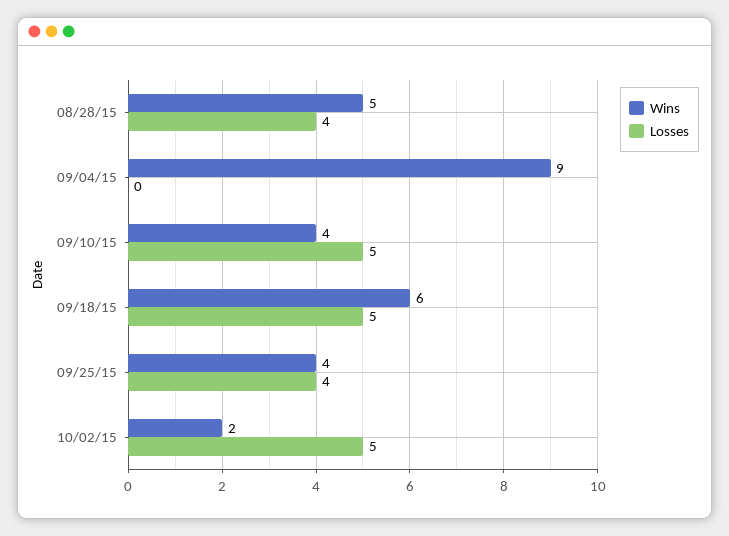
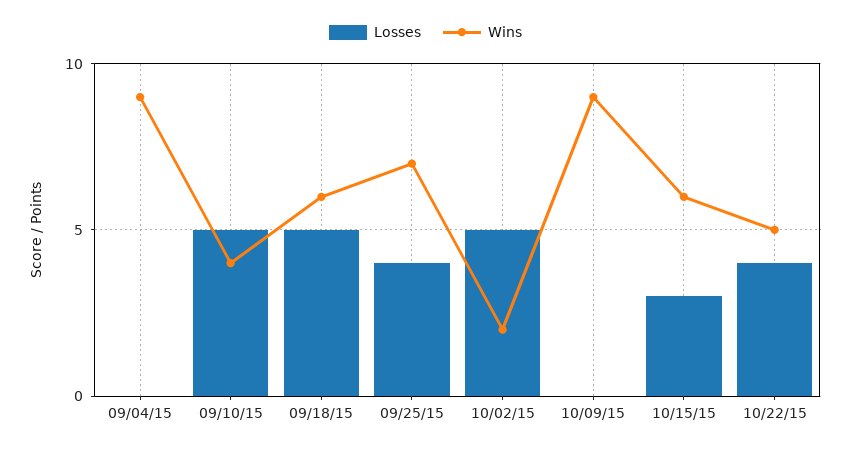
Wins, 08/28/15: 5 -> none
Losses, 08/28/15: 4 -> none
Wins, 09/25/15: 4 -> 7
Losses, 10/09/15: none -> 0
Wins, 10/09/15: none -> 9
Losses, 10/15/15: none -> 3
Wins, 10/15/15: none -> 6
Losses, 10/22/15: none -> 4
Wins, 10/22/15: none -> 5

